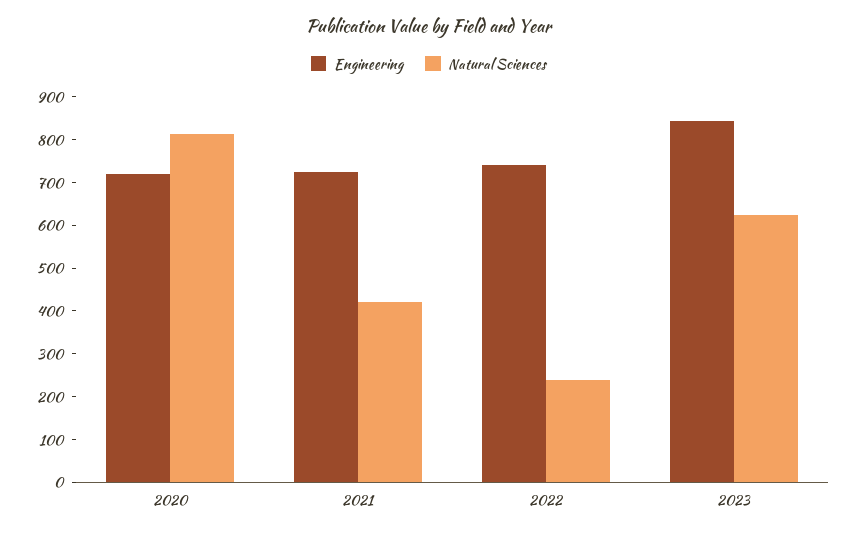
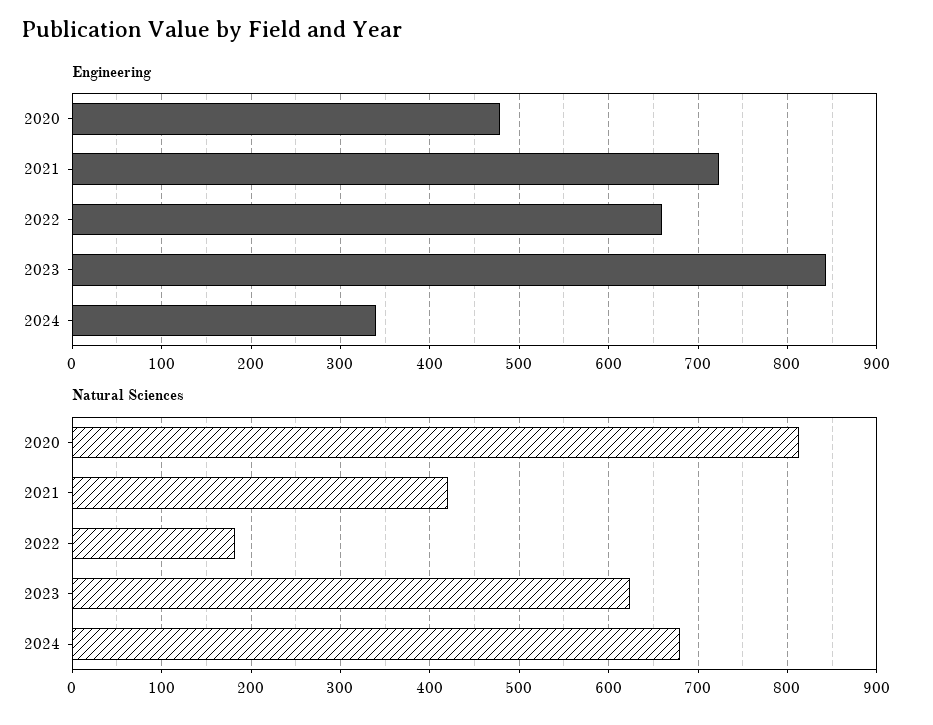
Engineering, 2020: 720 -> 480
Engineering, 2022: 740 -> 660
Natural Sciences, 2022: 240 -> 180
Engineering, 2024: none -> 340
Natural Sciences, 2024: none -> 680

